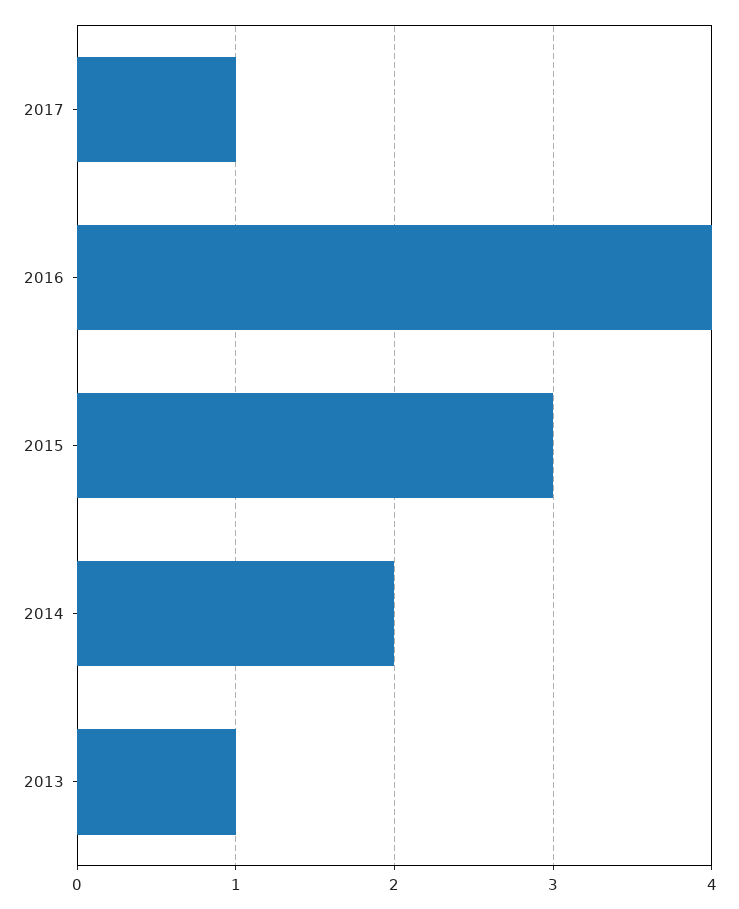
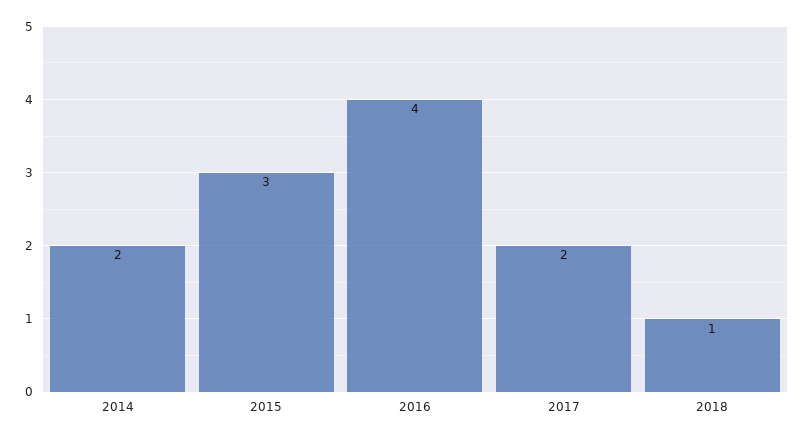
2017: 1 -> 2
2013: 1 -> none
2018: none -> 1

